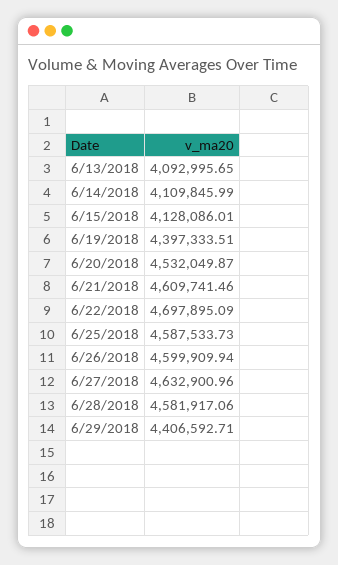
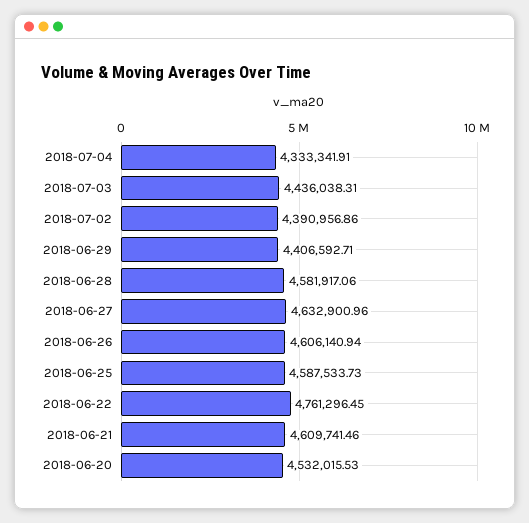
6/13/2018: 4092995.65 -> none
6/14/2018: 4109845.99 -> none
6/15/2018: 4128086.01 -> none
6/19/2018: 4397333.51 -> none
6/20/2018: 4532049.87 -> 4532015.53
6/22/2018: 4697895.09 -> 4761296.45
6/26/2018: 4599909.94 -> 4606140.94
2018-07-04: none -> 4333341.91
2018-07-03: none -> 4436038.31
2018-07-02: none -> 4390956.86

